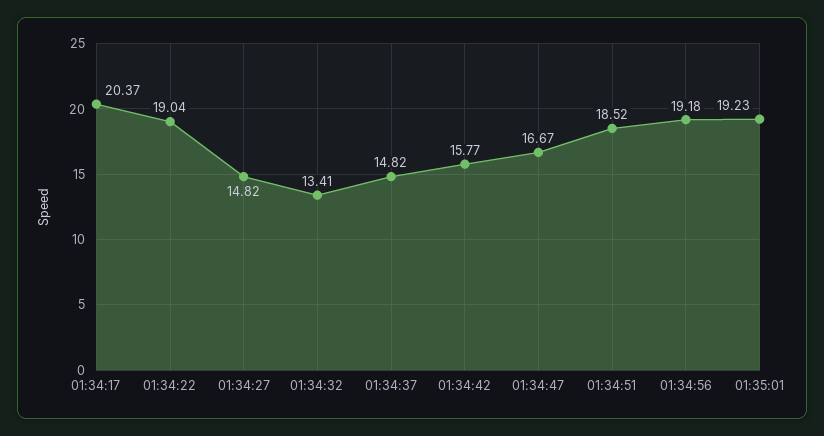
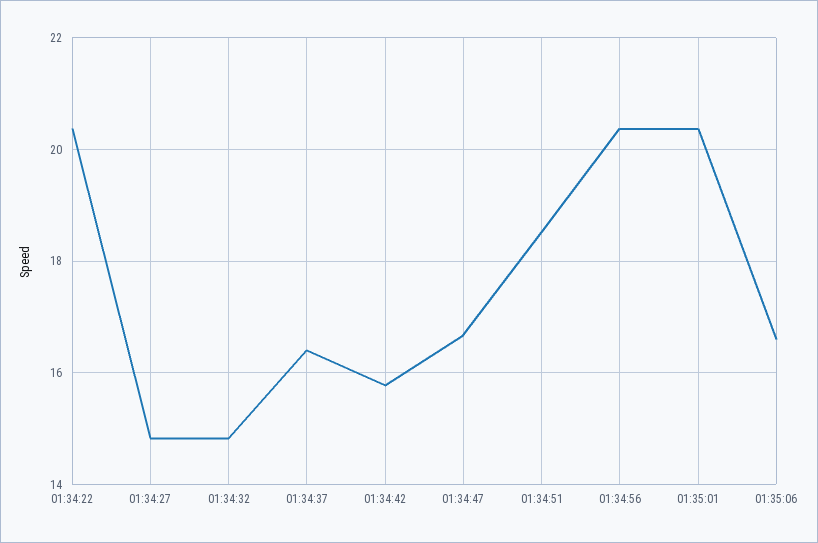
01:34:17: 20.37 -> none
01:34:22: 19.04 -> 20.4
01:34:32: 13.41 -> 14.8
01:34:37: 14.82 -> 16.4
01:34:56: 19.18 -> 20.4
01:35:01: 19.23 -> 20.4
01:35:06: none -> 16.6

